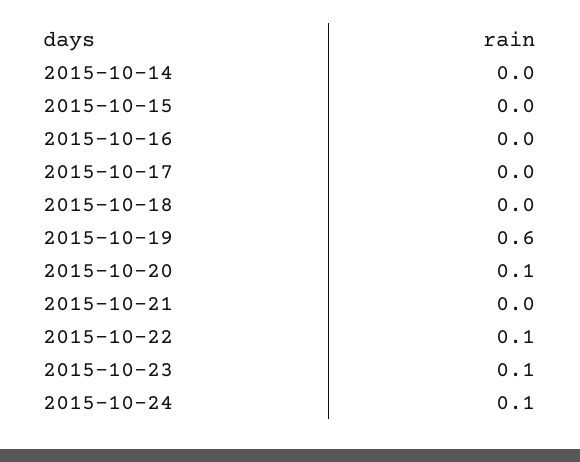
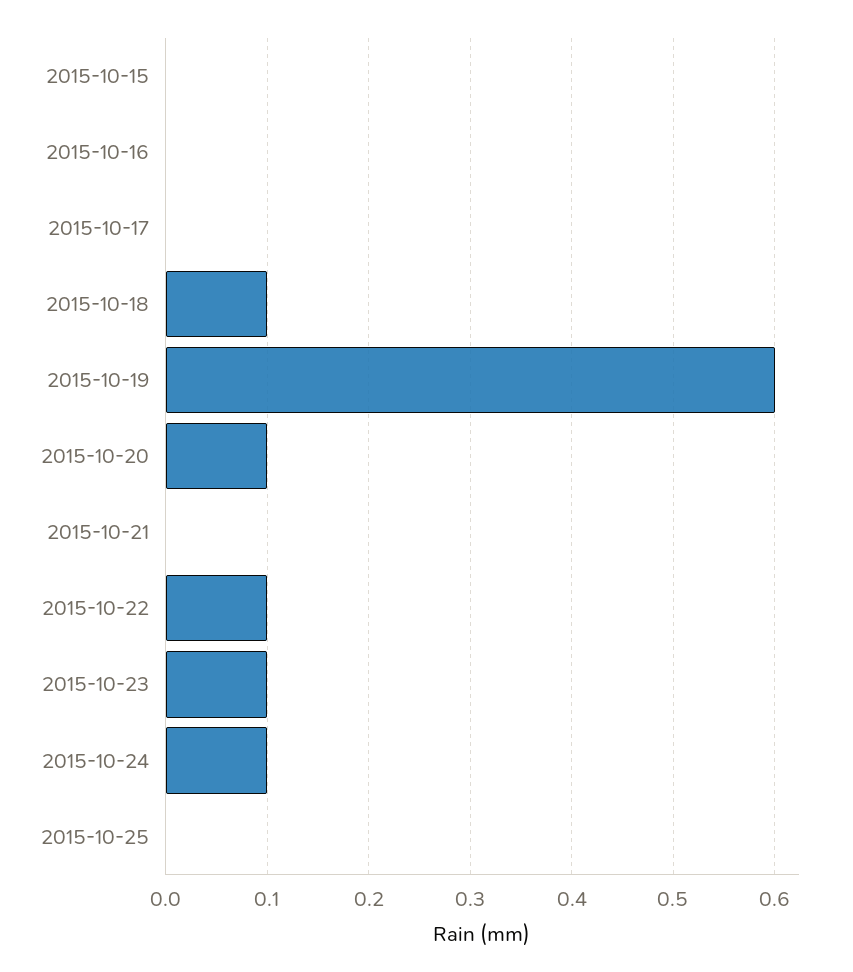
2015-10-14: 0 -> none
2015-10-18: 0 -> 0.1
2015-10-25: none -> 0

